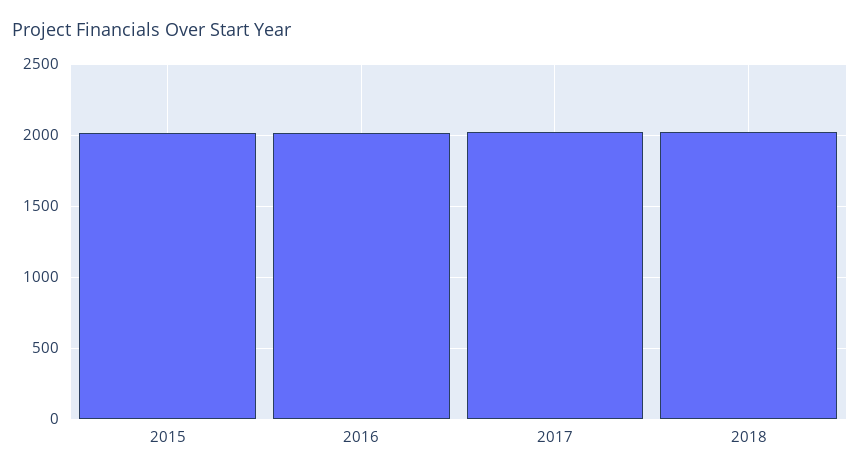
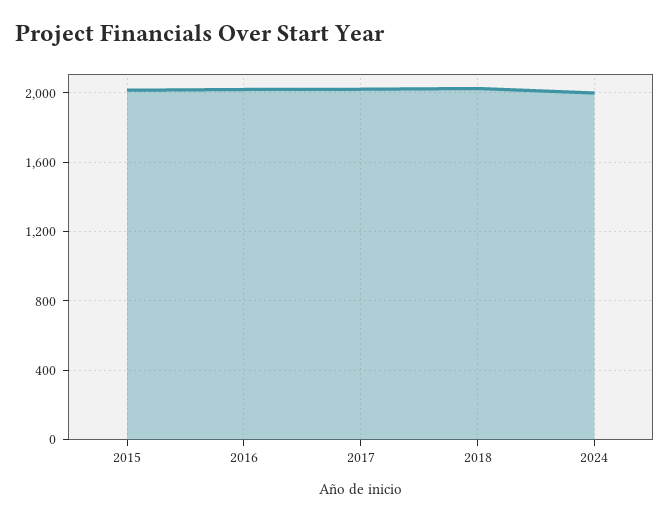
2024: none -> 2000

